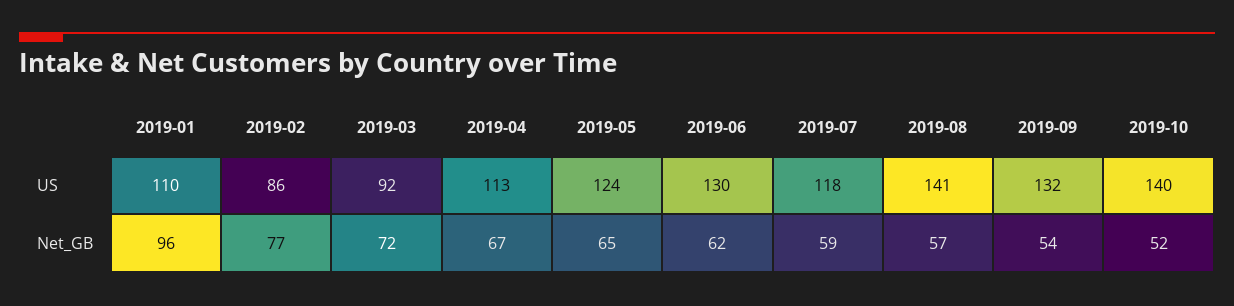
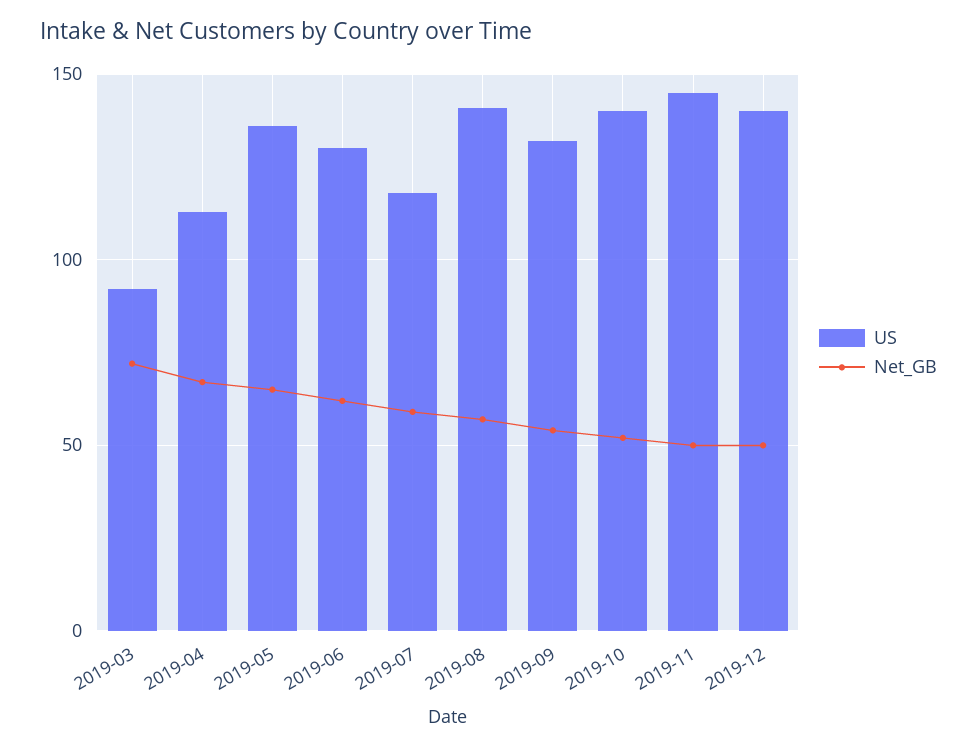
US, 2019-01: 110 -> none
US, 2019-02: 86 -> none
US, 2019-05: 124 -> 135
Net_GB, 2019-01: 96 -> none
Net_GB, 2019-02: 77 -> none
US, 2019-11: none -> 145
Net_GB, 2019-11: none -> 50
US, 2019-12: none -> 140
Net_GB, 2019-12: none -> 50

